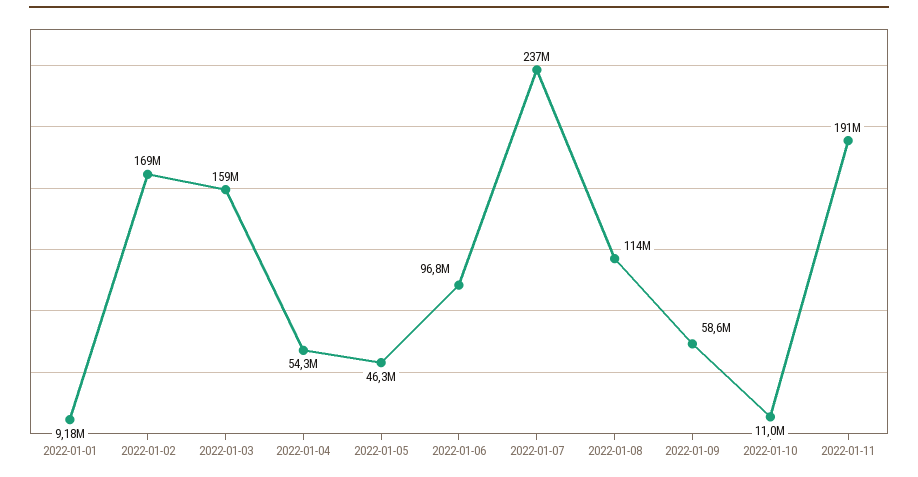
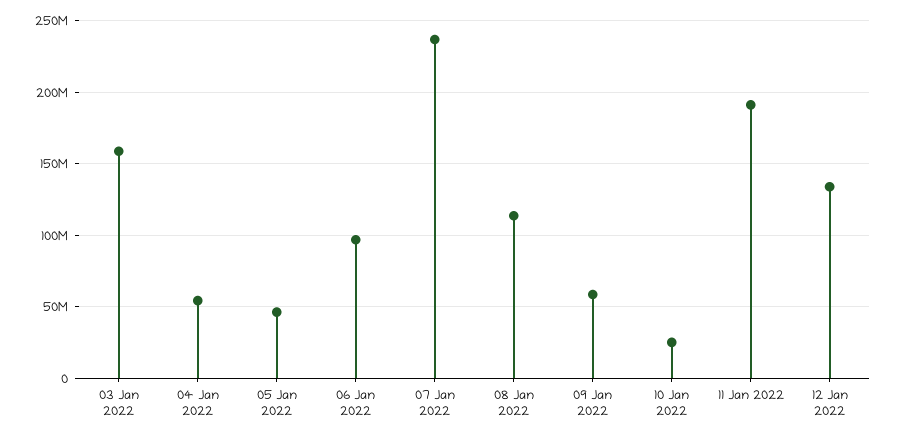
2022-01-01: 9180000 -> none
2022-01-02: 169000000 -> none
2022-01-10: 11000000 -> 25000000
12 Jan 2022: none -> 135000000

